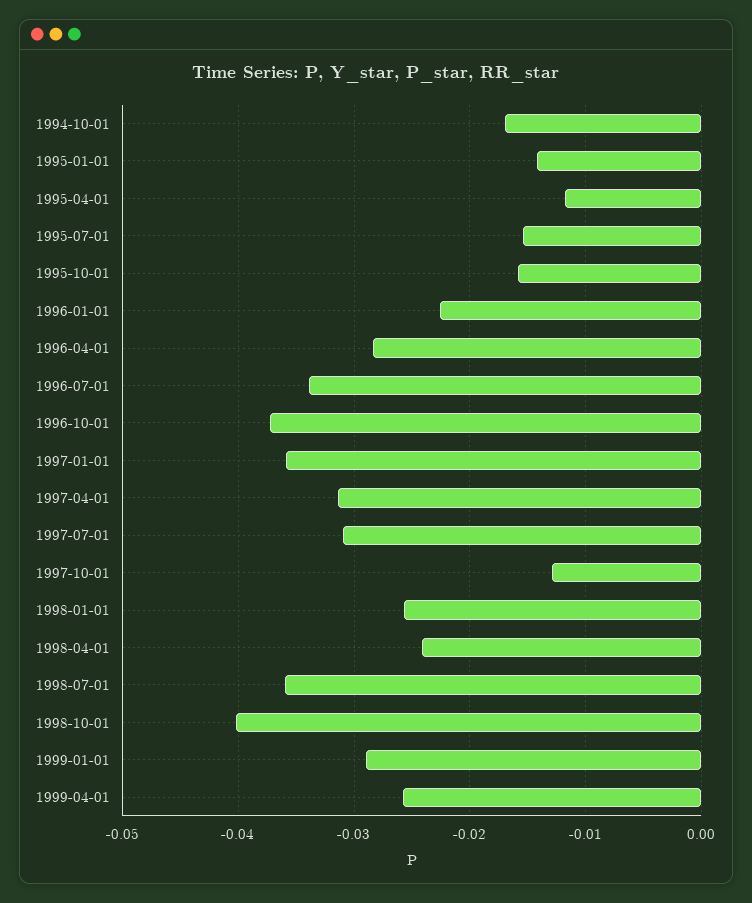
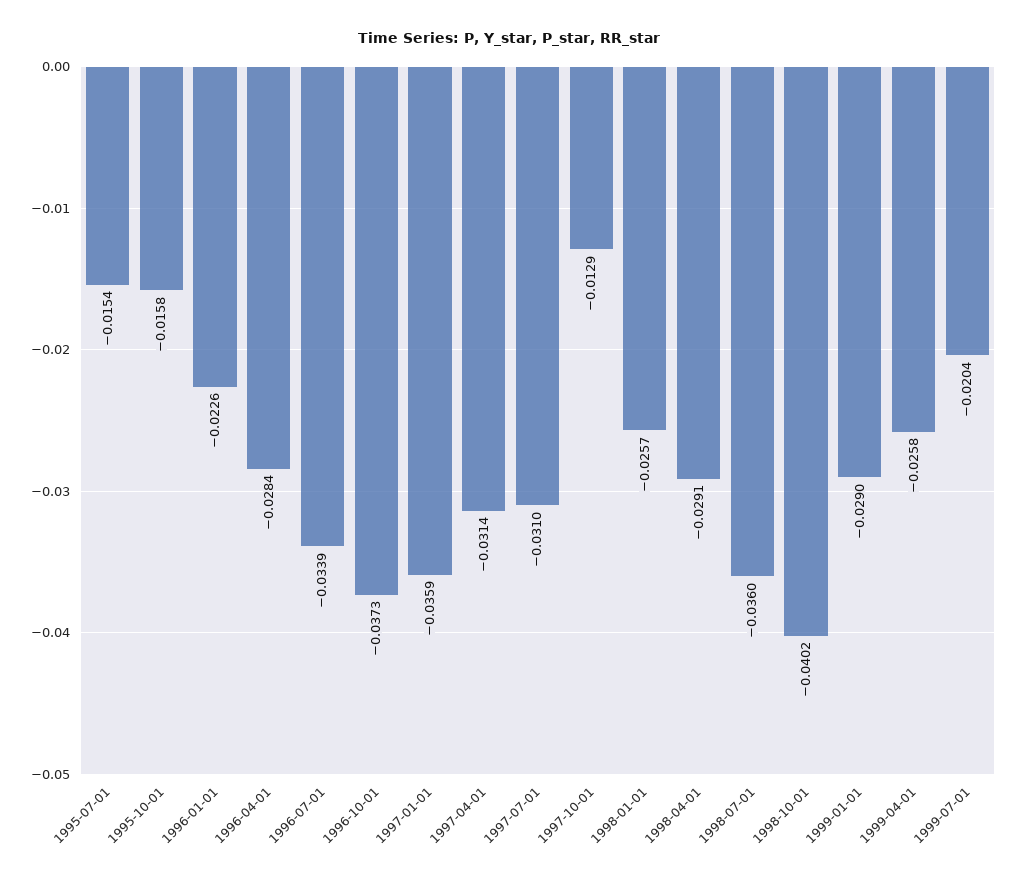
1994-10-01: -0.017 -> none
1995-01-01: -0.014 -> none
1995-04-01: -0.012 -> none
1998-04-01: -0.024 -> -0.0291
1999-07-01: none -> -0.0204

